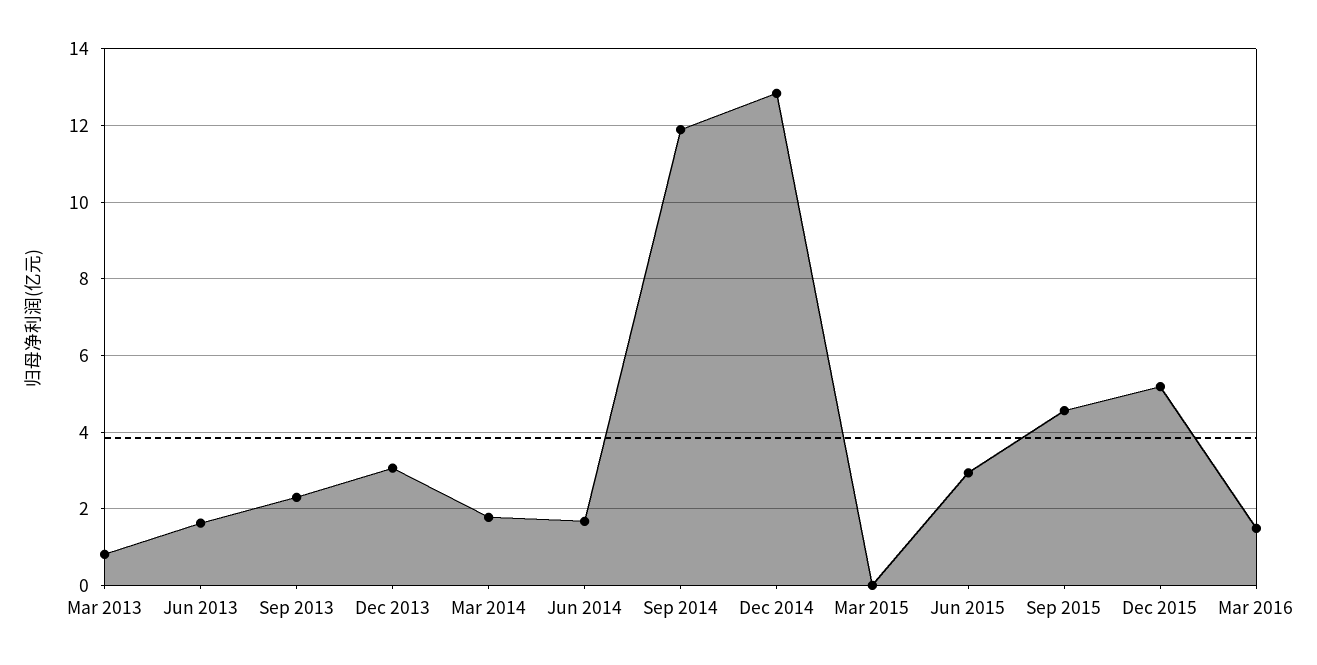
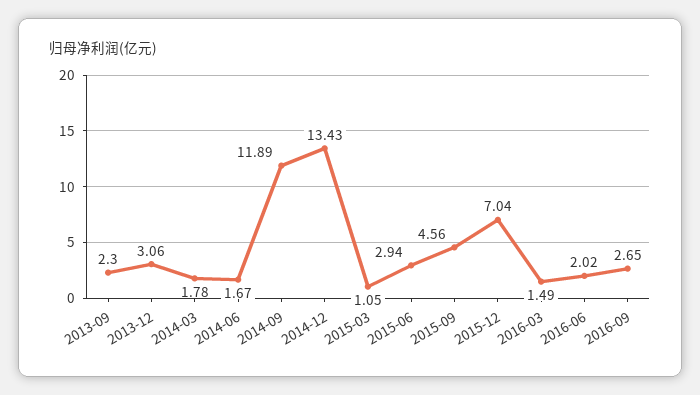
Mar 2013: 0.8 -> none
Jun 2013: 1.6 -> none
Dec 2014: 12.8 -> 13.43
Mar 2015: 0 -> 1.05
Dec 2015: 5.2 -> 7.04
2016-06: none -> 2.02
2016-09: none -> 2.65

